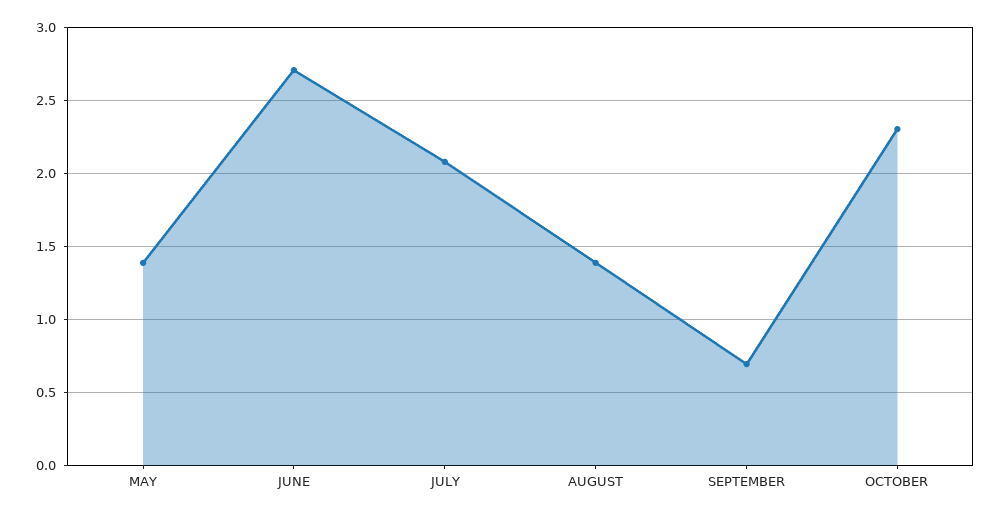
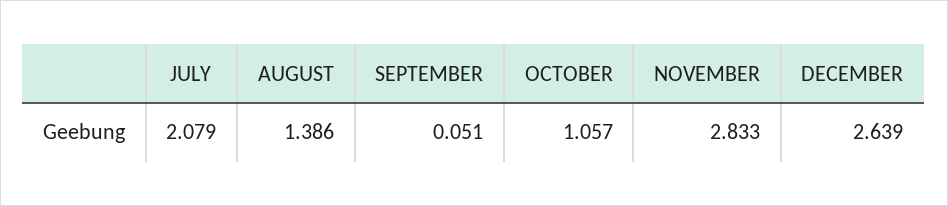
MAY: 1.4 -> none
JUNE: 2.7 -> none
SEPTEMBER: 0.7 -> 0.051
OCTOBER: 2.3 -> 1.057
NOVEMBER: none -> 2.833
DECEMBER: none -> 2.639

